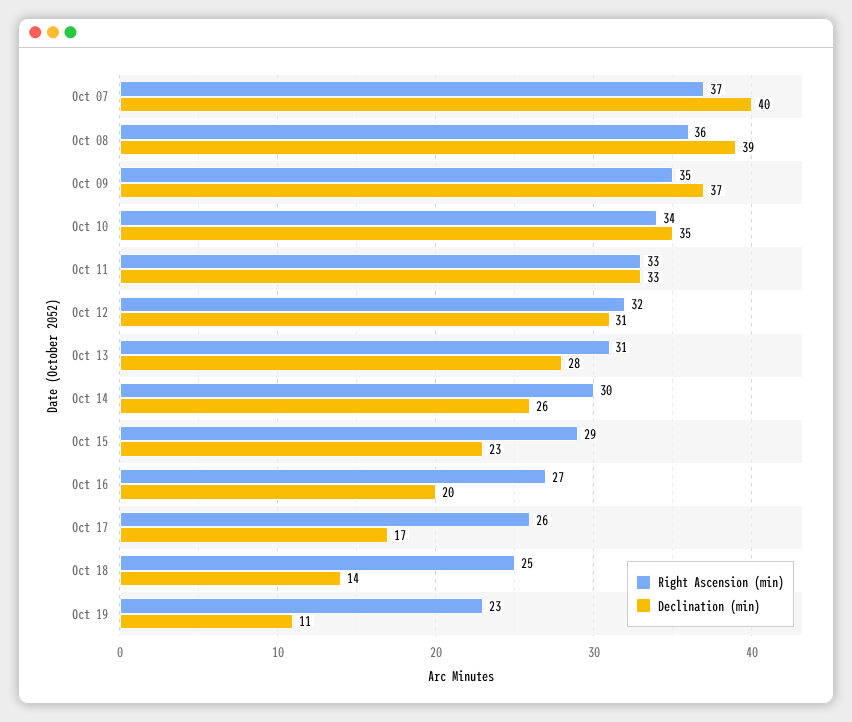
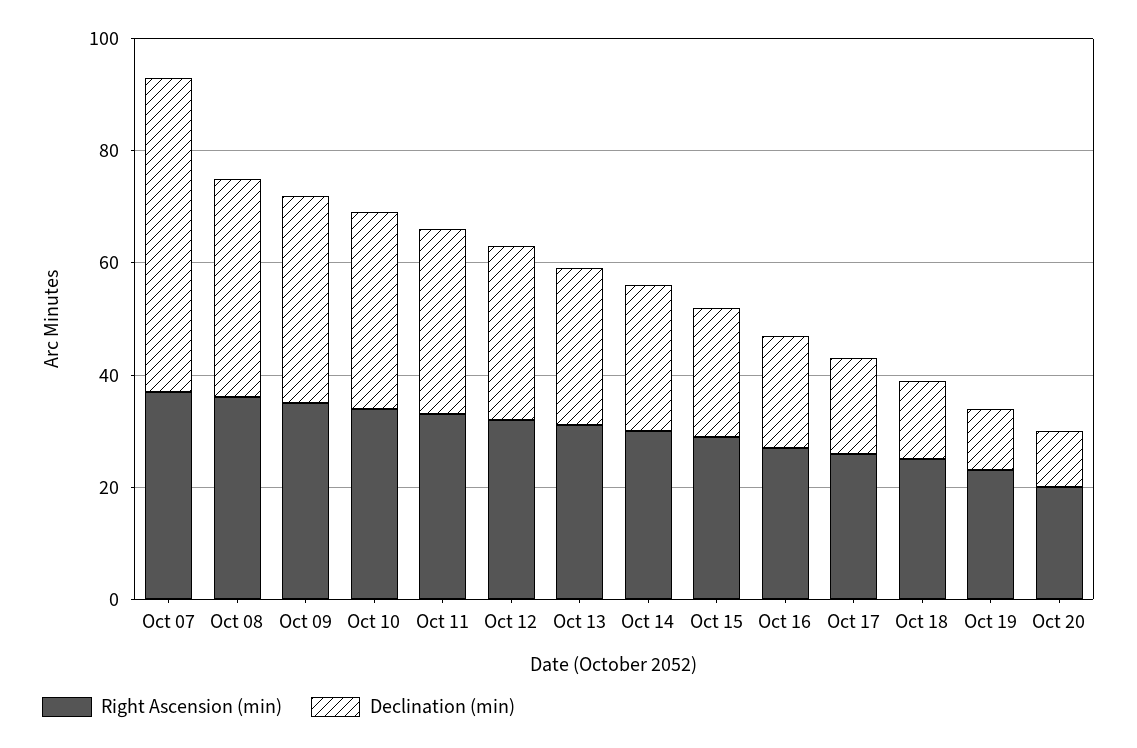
Declination (min), Oct 07: 40 -> 55
Right Ascension (min), Oct 20: none -> 20
Declination (min), Oct 20: none -> 10

